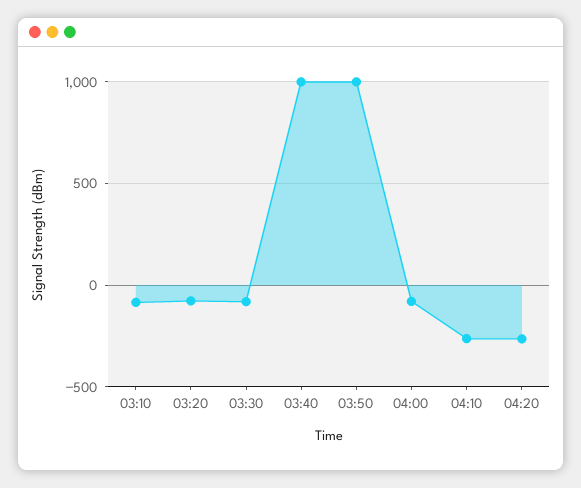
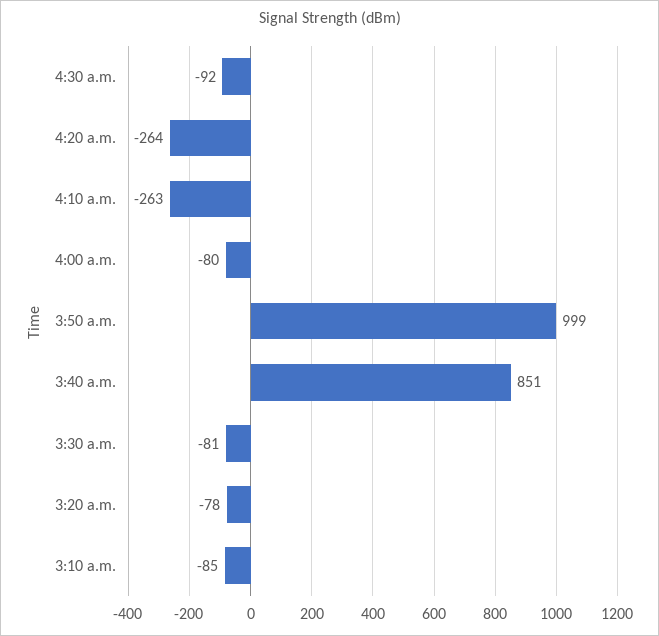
03:40: 1000 -> 851
4:30 a.m.: none -> -92

